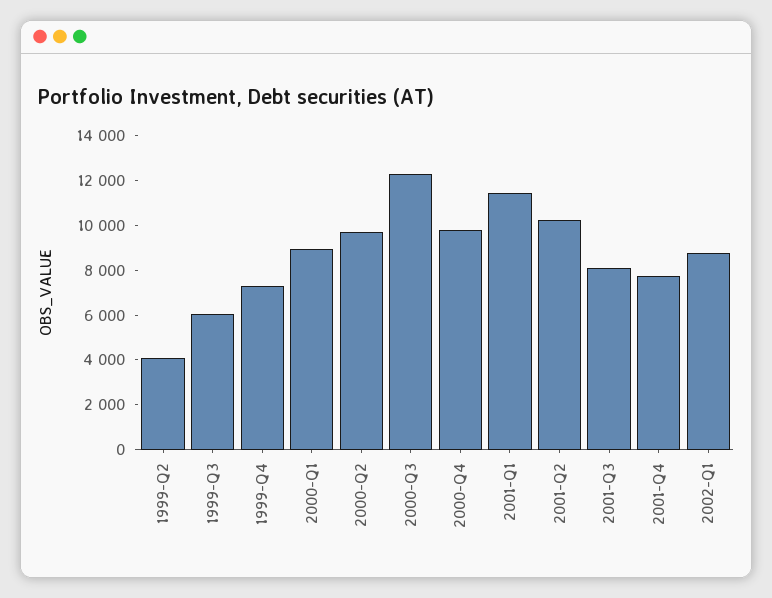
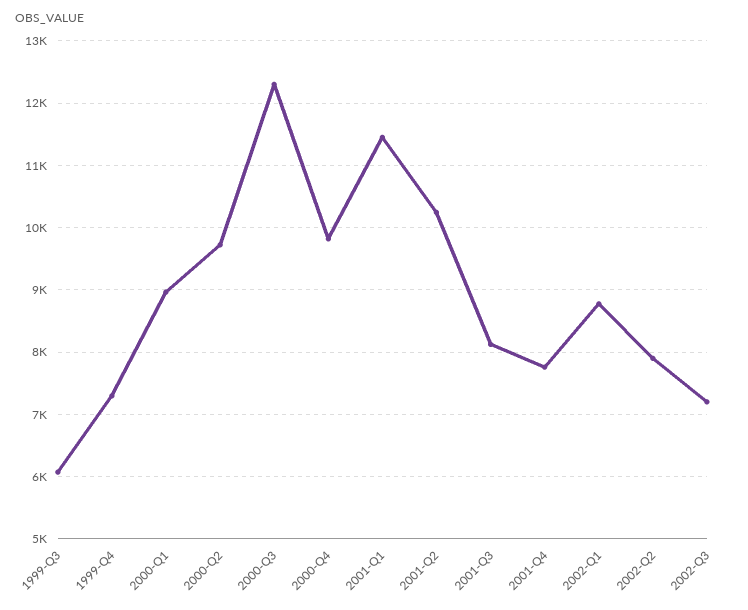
1999-Q2: 4000 -> none
2002-Q2: none -> 7900
2002-Q3: none -> 7200

